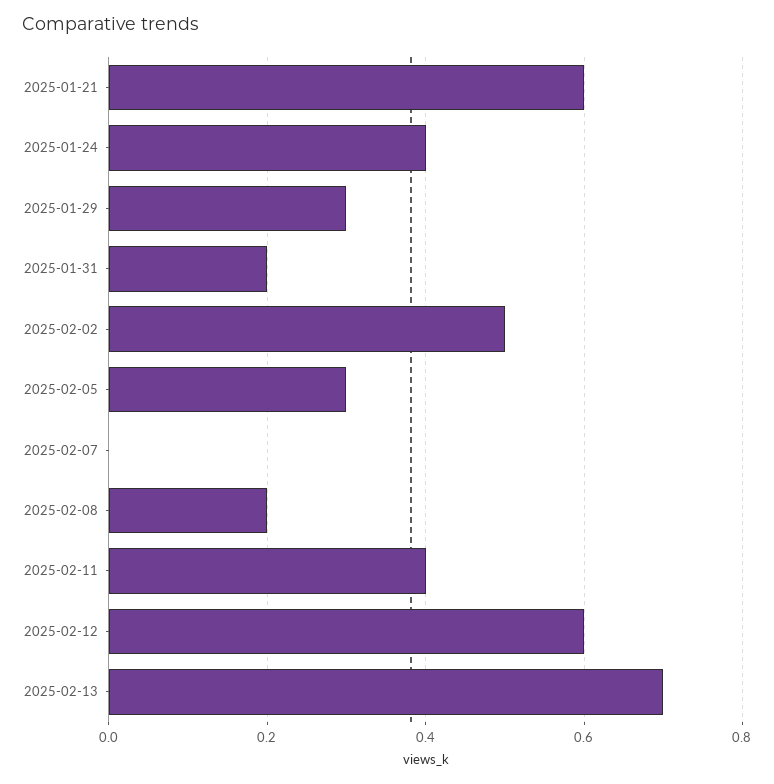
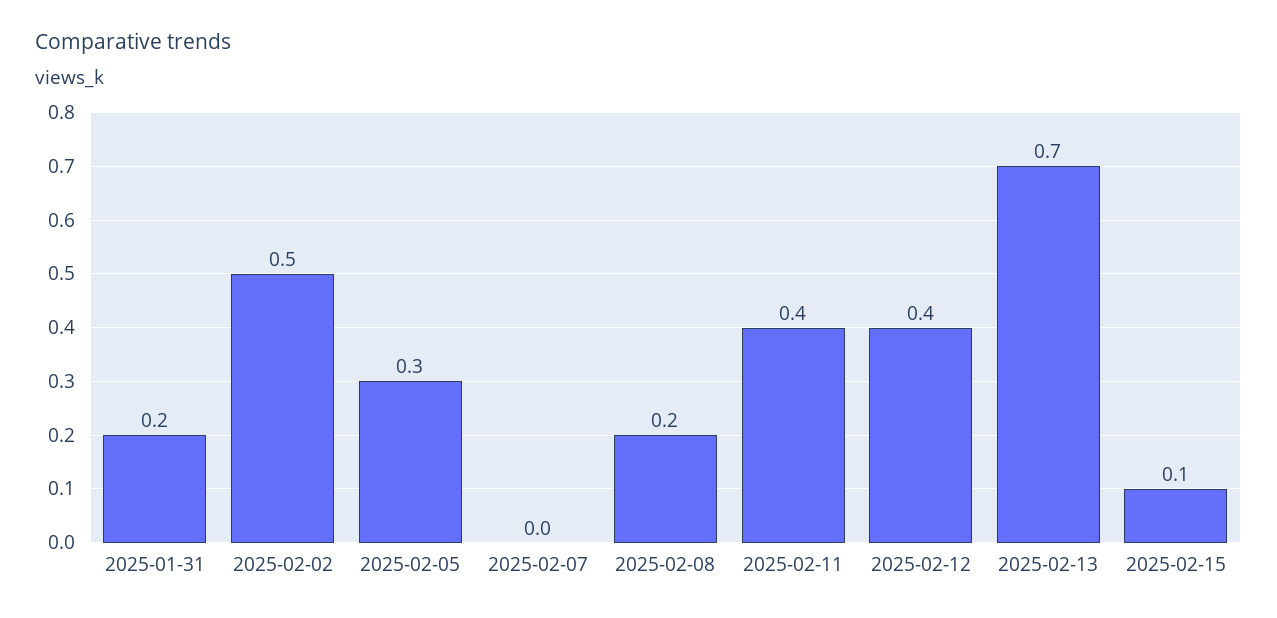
2025-01-21: 0.6 -> none
2025-01-24: 0.4 -> none
2025-01-29: 0.3 -> none
2025-02-12: 0.6 -> 0.4
2025-02-15: none -> 0.1

